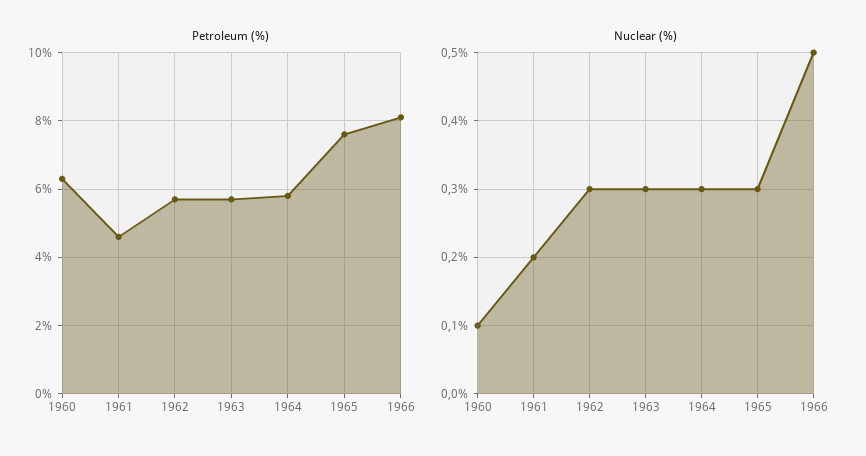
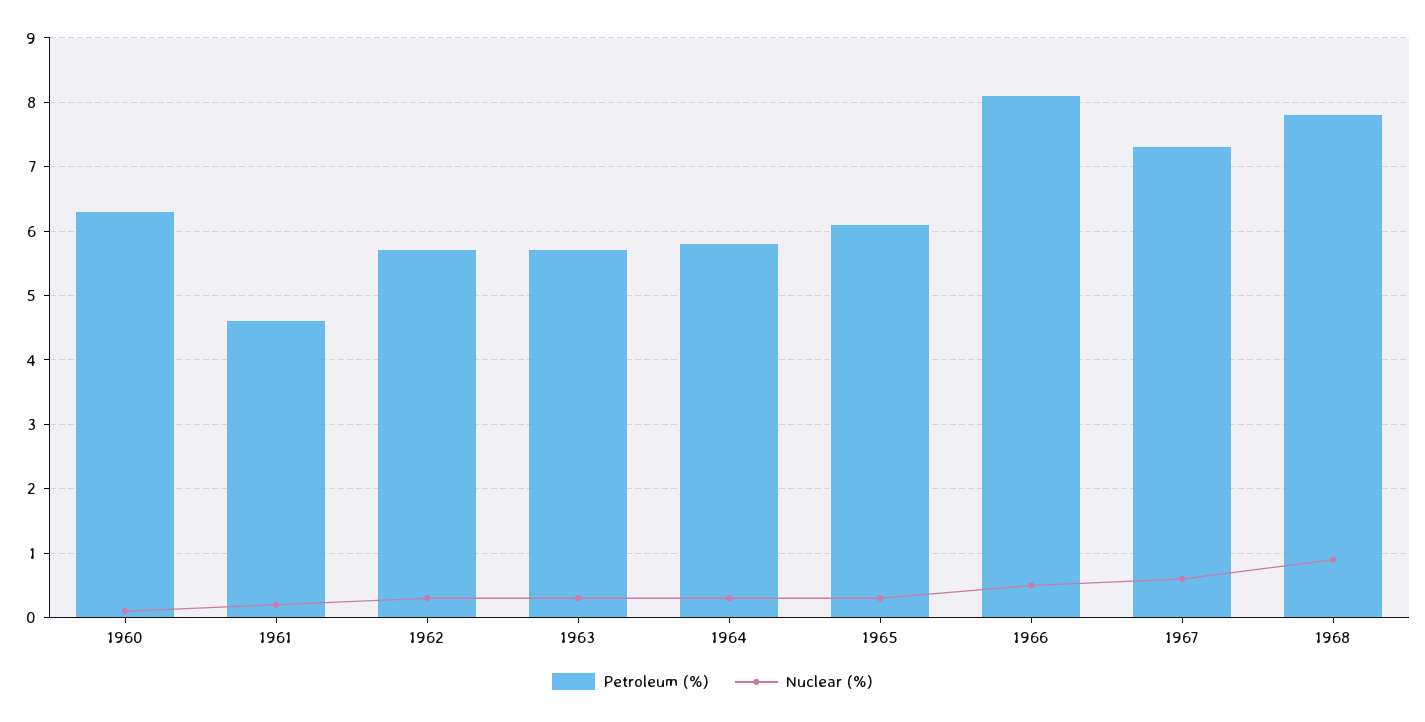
Petroleum (%), 1965: 7.5 -> 6.1
Petroleum (%), 1967: none -> 7.3
Nuclear (%), 1967: none -> 0.6
Petroleum (%), 1968: none -> 7.8
Nuclear (%), 1968: none -> 0.9

